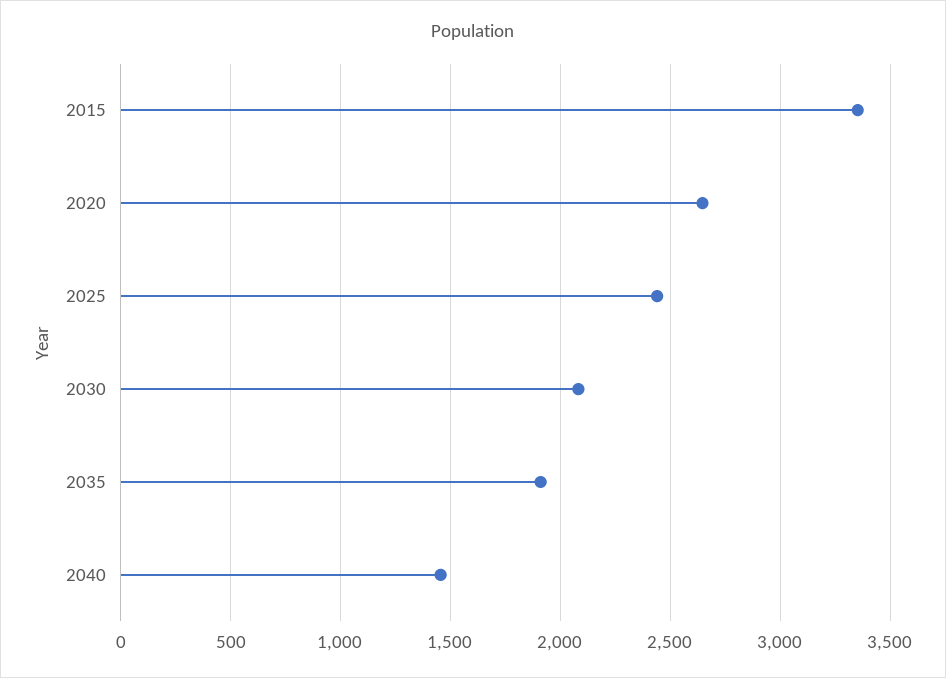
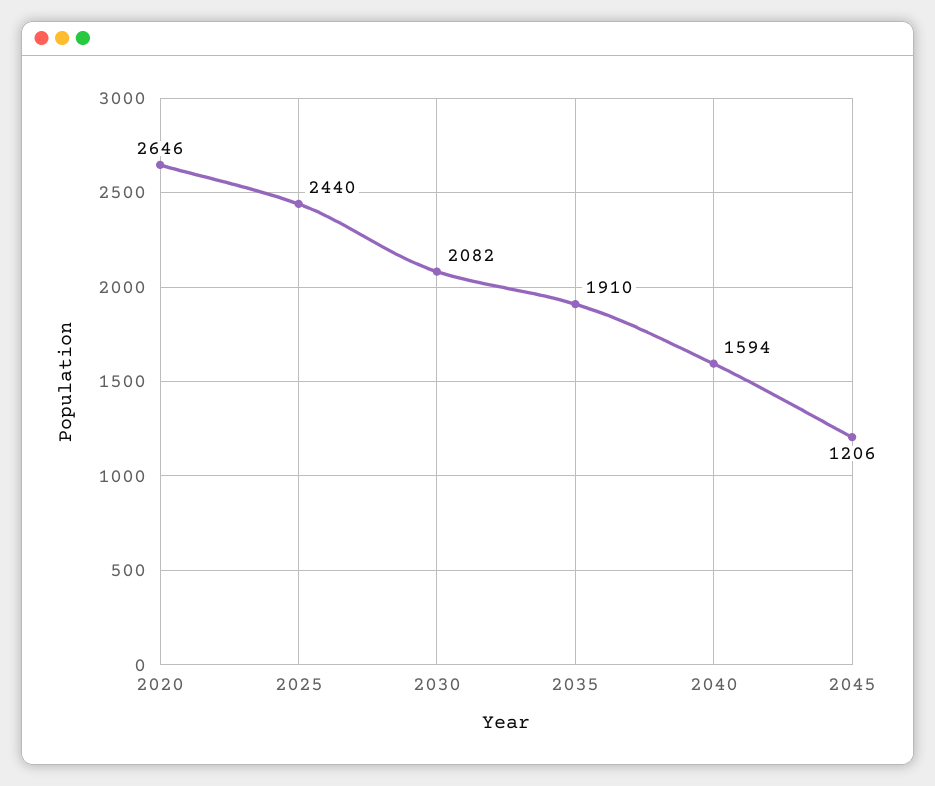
2015: 3350 -> none
2040: 1450 -> 1594
2045: none -> 1206

